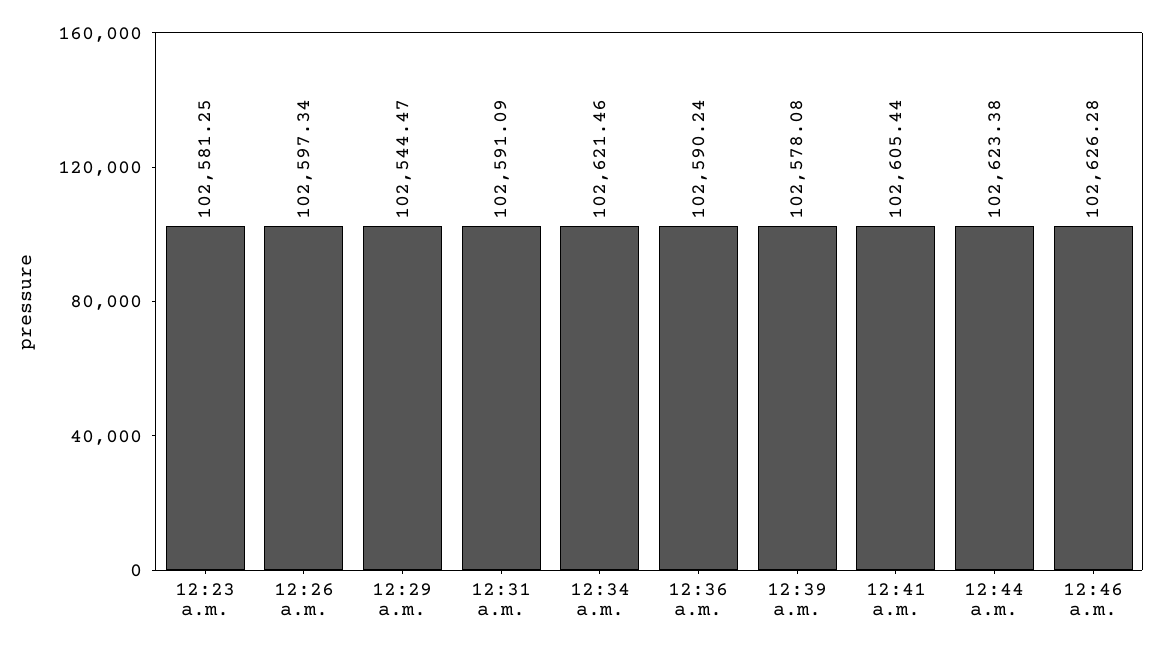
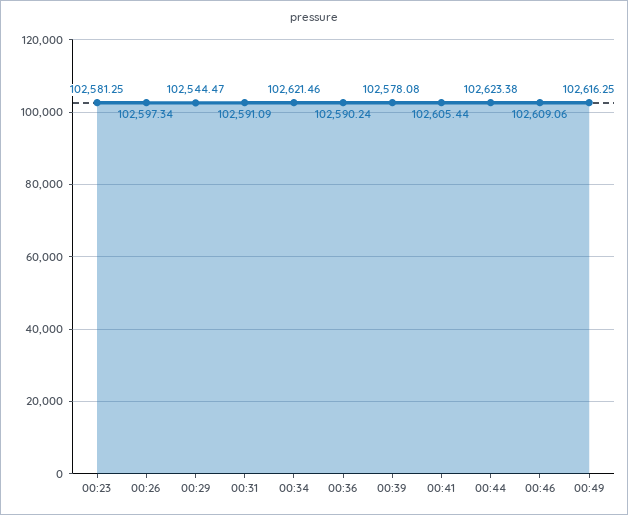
12:46 a.m.: 102626.28 -> 102609.06
00:49: none -> 102616.25

